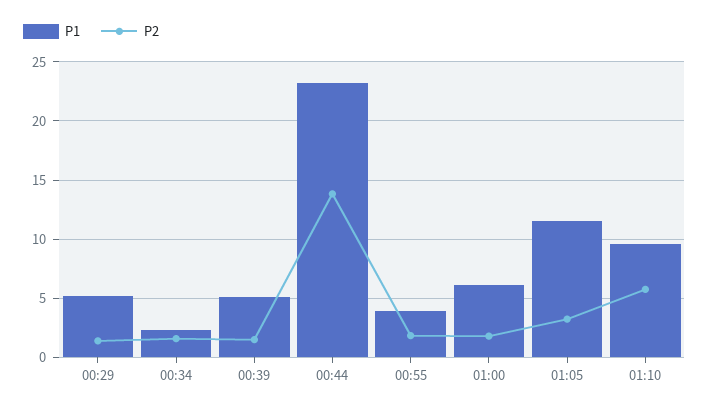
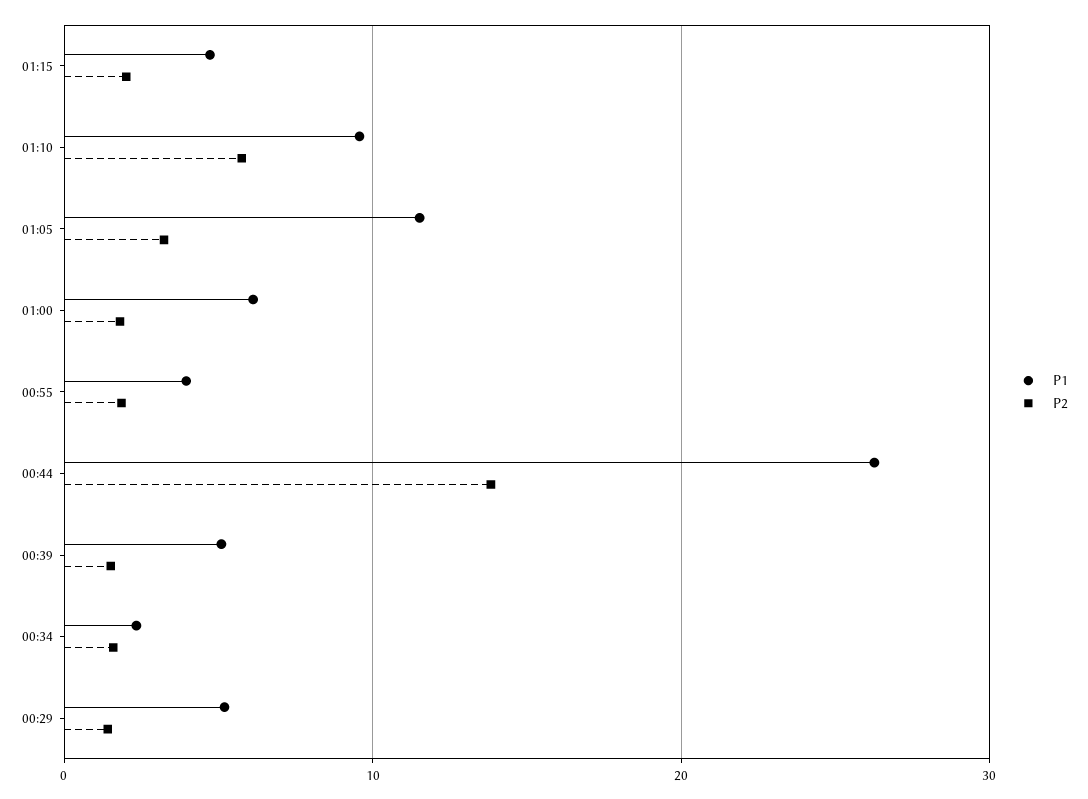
P1, 00:44: 23 -> 26
P1, 01:15: none -> 5
P2, 01:15: none -> 2

